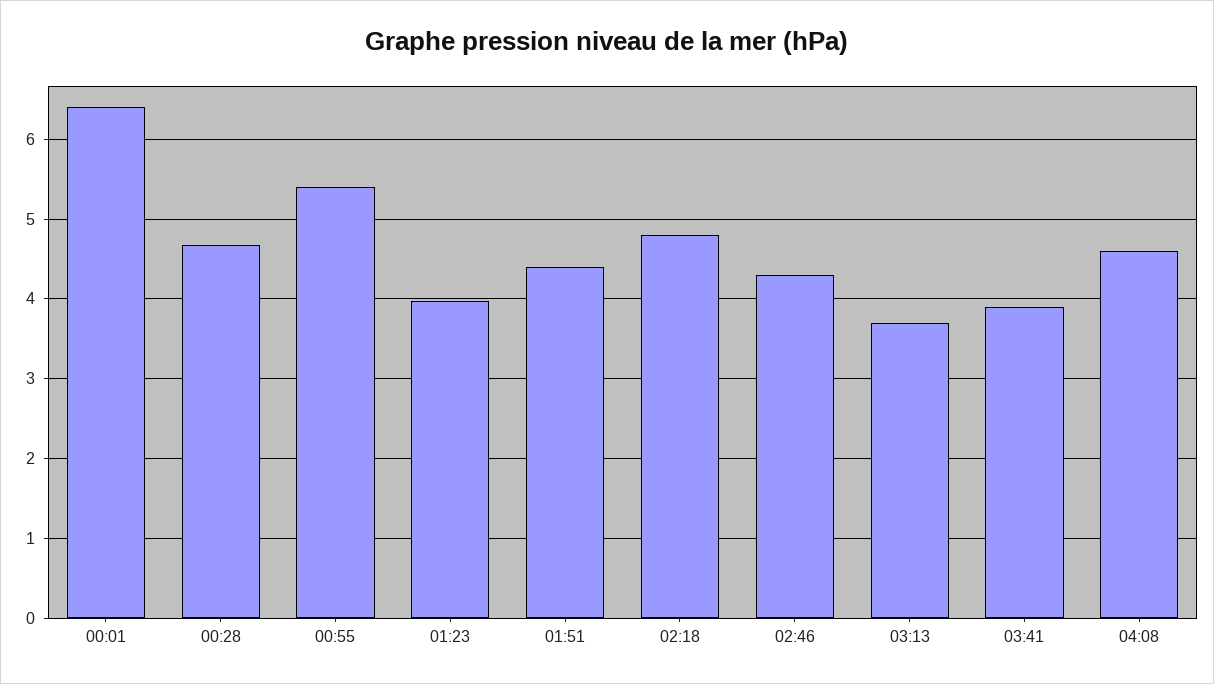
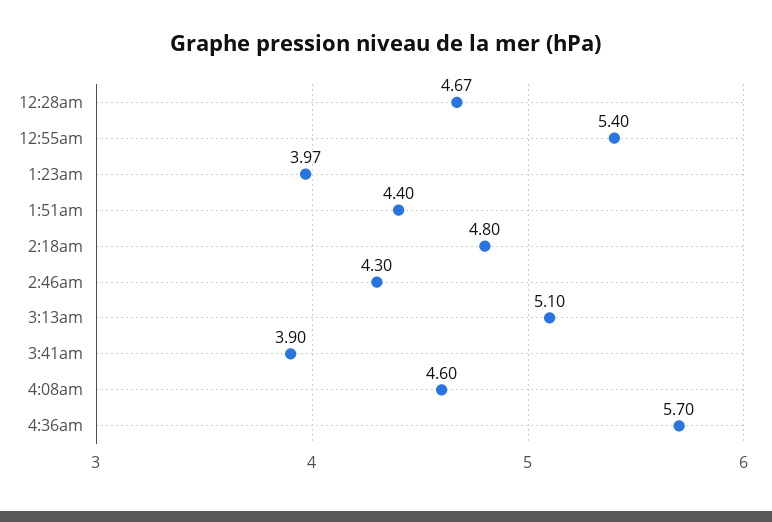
00:01: 6.4 -> none
03:13: 3.7 -> 5.1
4:36am: none -> 5.7

